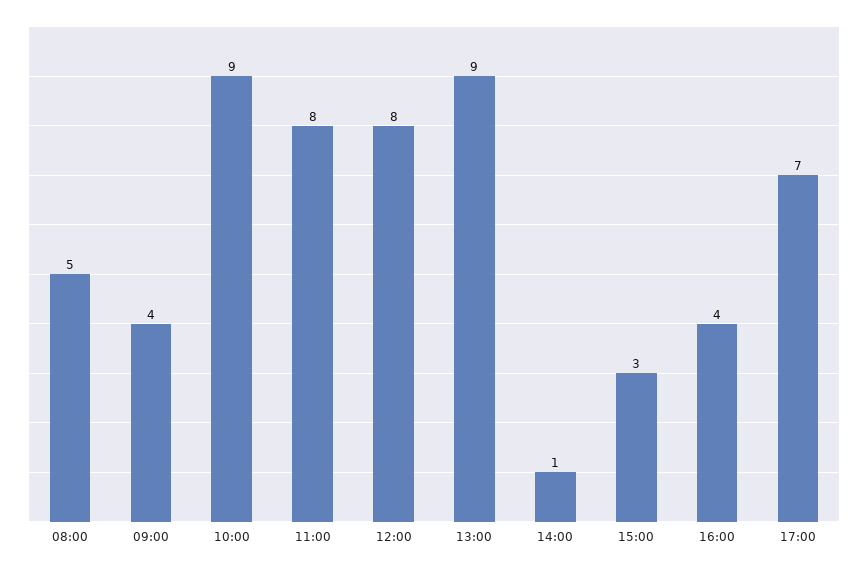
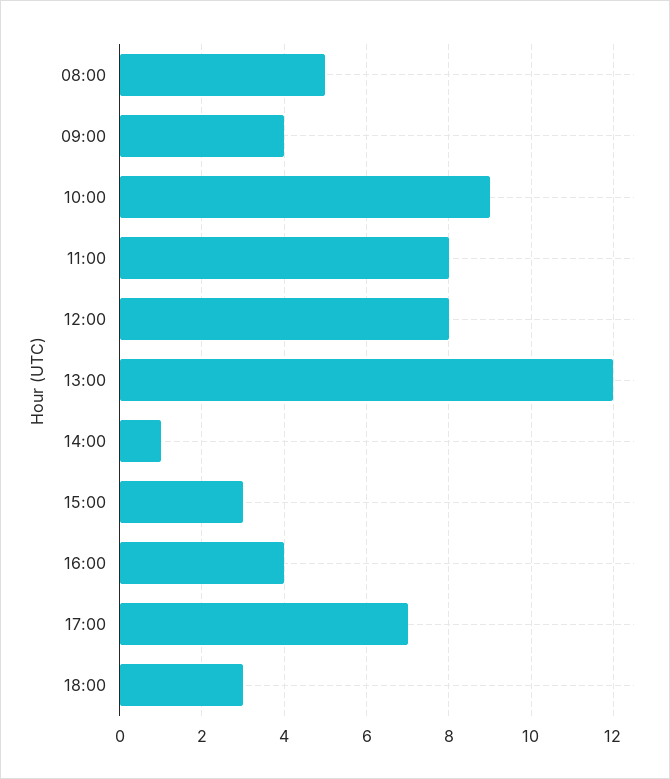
13:00: 9 -> 12
18:00: none -> 3

